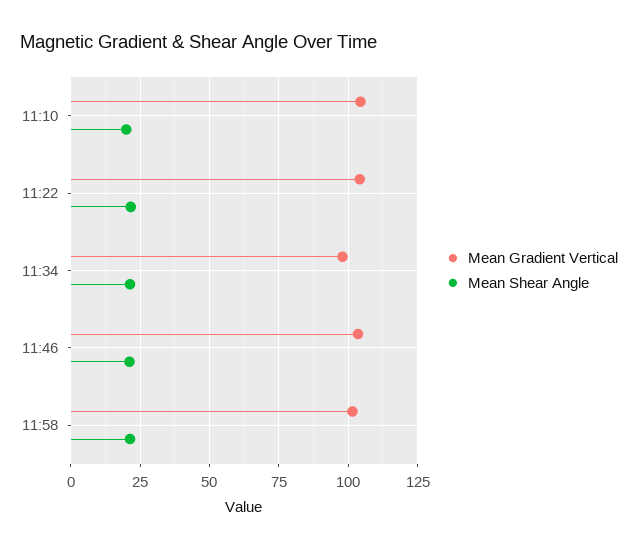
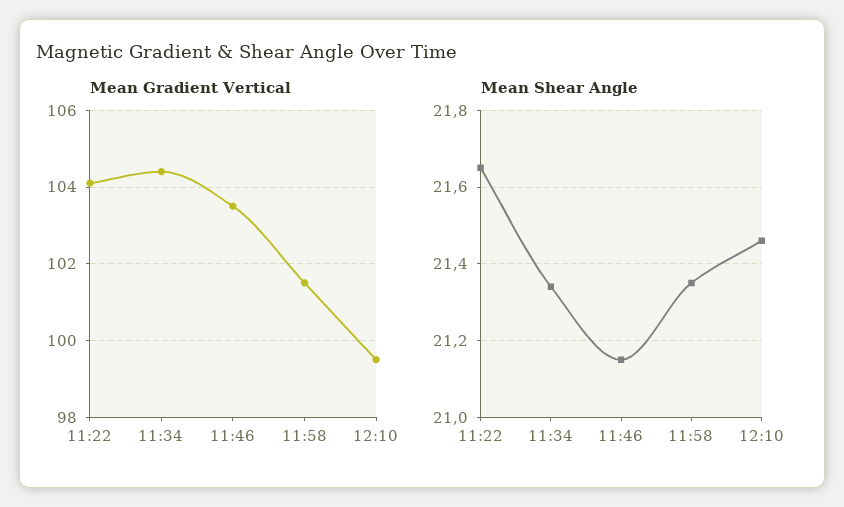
Mean Gradient Vertical, 11:10: 105 -> none
Mean Shear Angle, 11:10: 20 -> none
Mean Gradient Vertical, 11:34: 97.5 -> 104.5
Mean Gradient Vertical, 12:10: none -> 99.5
Mean Shear Angle, 12:10: none -> 21.45

